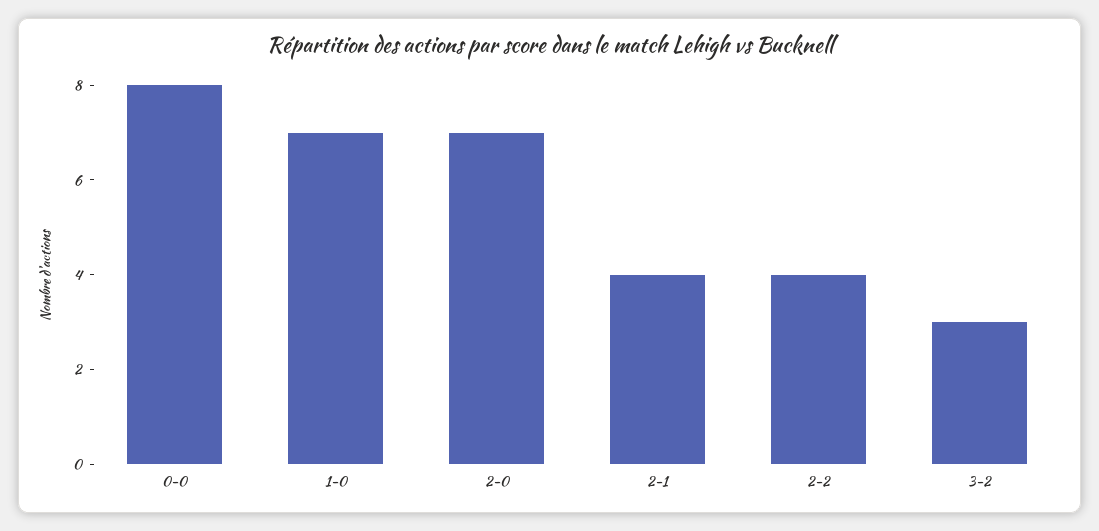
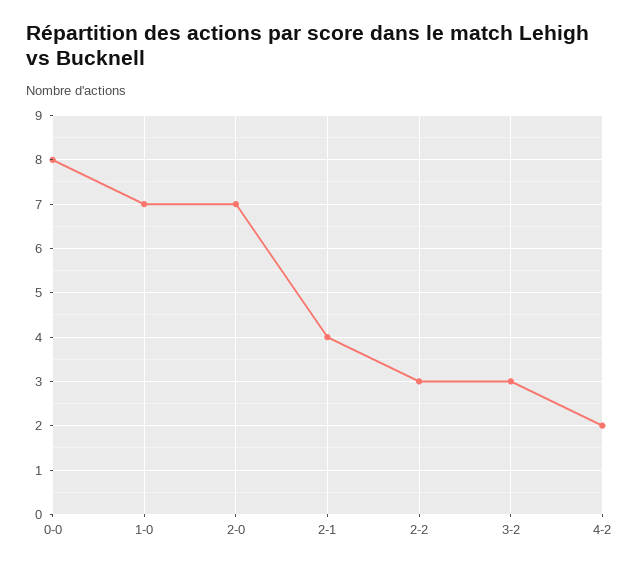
2-2: 4 -> 3
4-2: none -> 2

